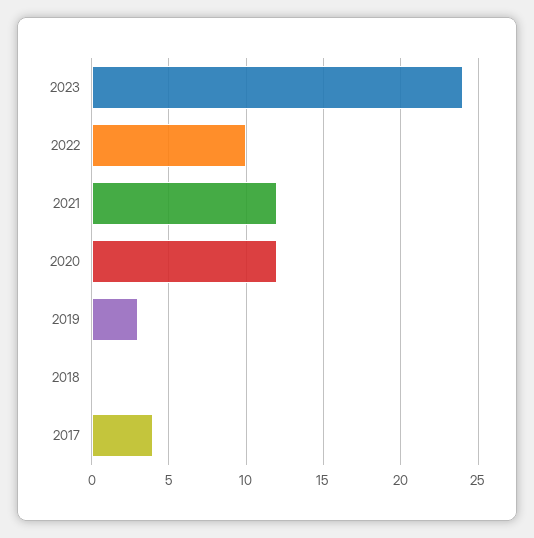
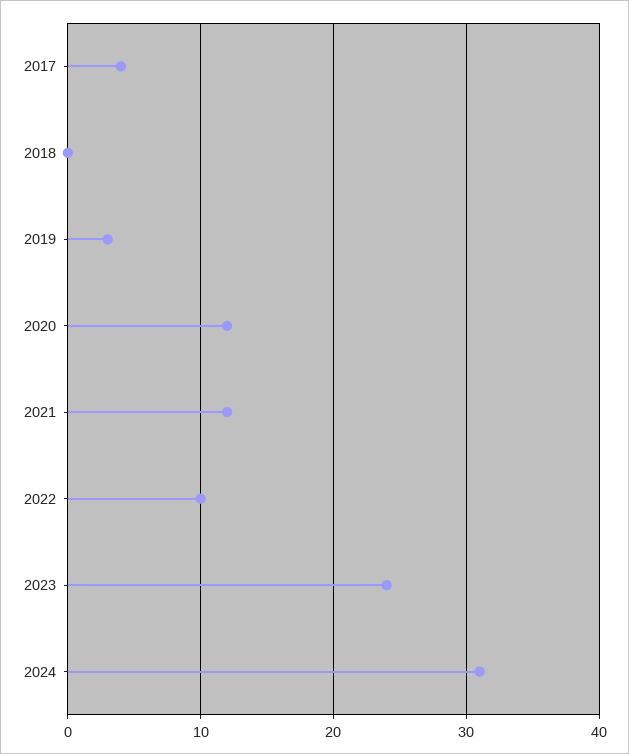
2024: none -> 31

